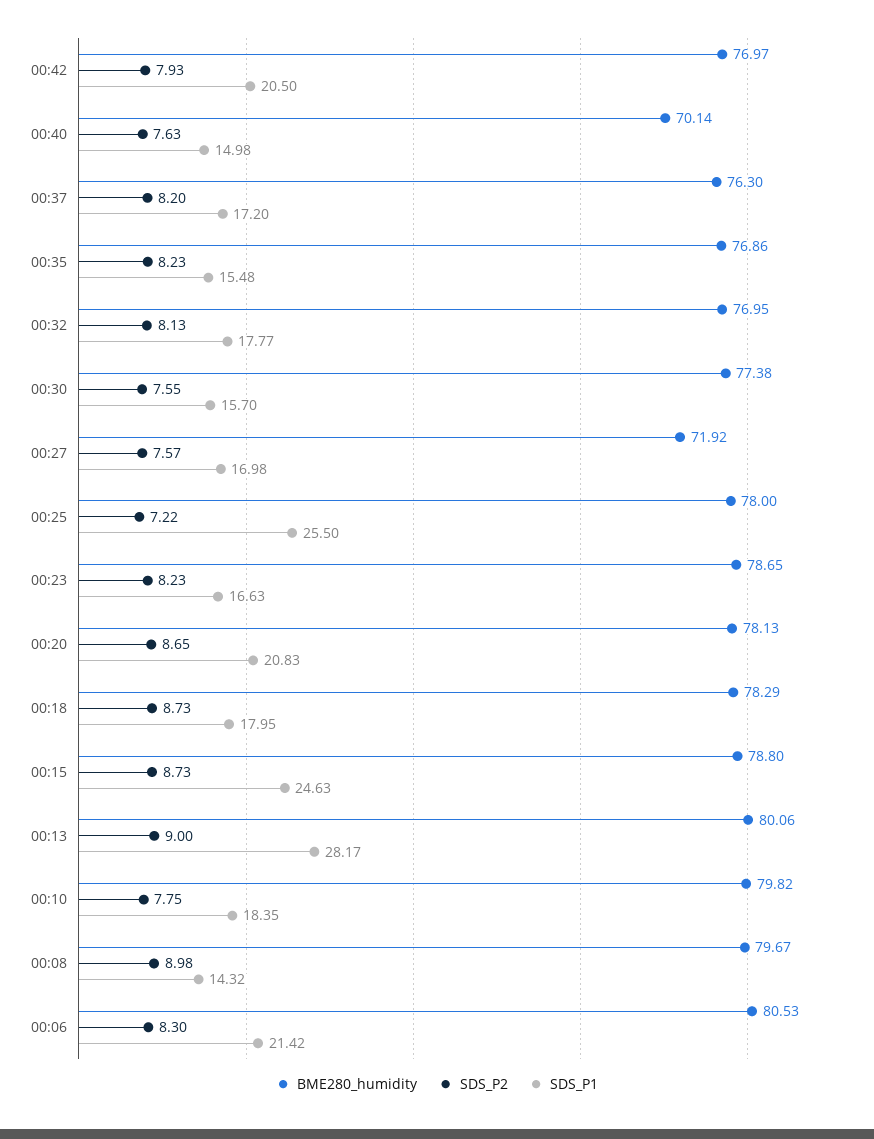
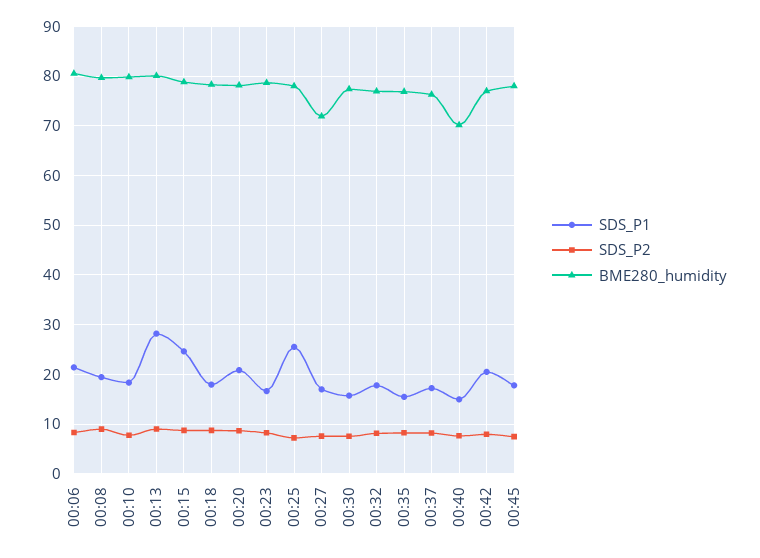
SDS_P1, 00:08: 14.32 -> 20
SDS_P1, 00:45: none -> 18
SDS_P2, 00:45: none -> 8
BME280_humidity, 00:45: none -> 78

